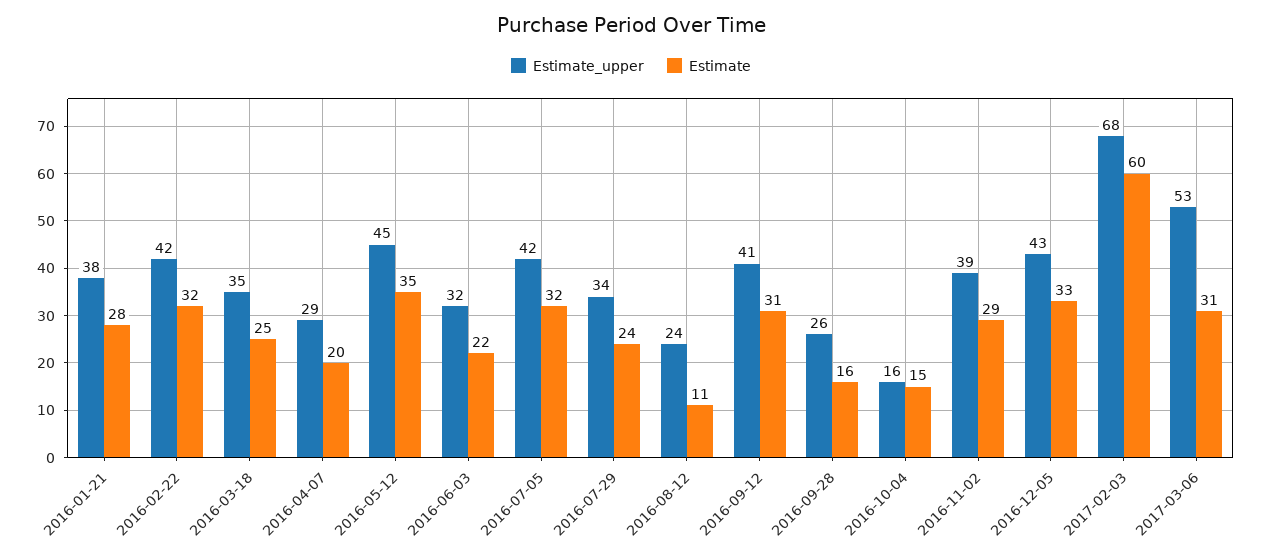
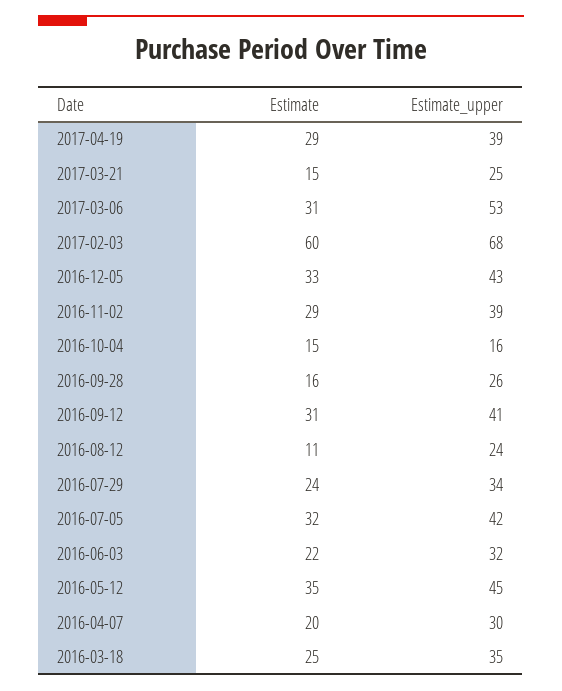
Estimate_upper, 2016-01-21: 38 -> none
Estimate, 2016-01-21: 28 -> none
Estimate_upper, 2016-02-22: 42 -> none
Estimate, 2016-02-22: 32 -> none
Estimate_upper, 2016-04-07: 29 -> 30
Estimate, 2017-04-19: none -> 29
Estimate_upper, 2017-04-19: none -> 39
Estimate, 2017-03-21: none -> 15
Estimate_upper, 2017-03-21: none -> 25

